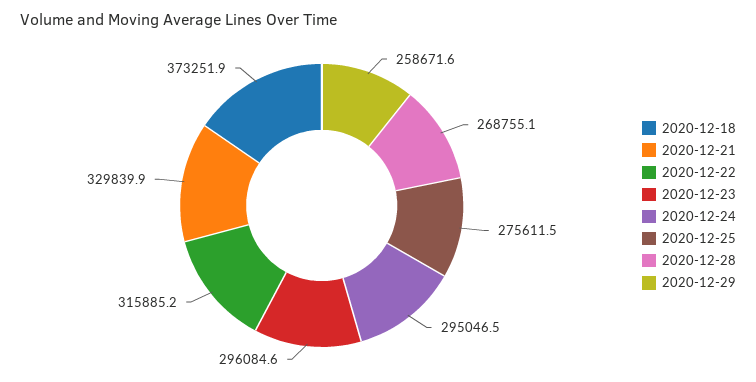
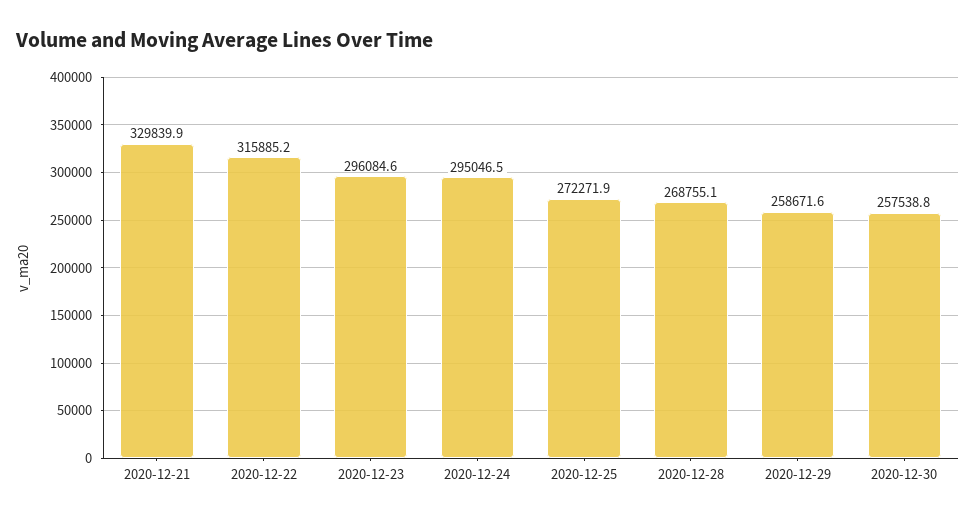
2020-12-18: 373251.9 -> none
2020-12-25: 275611.5 -> 272271.9
2020-12-30: none -> 257538.8

